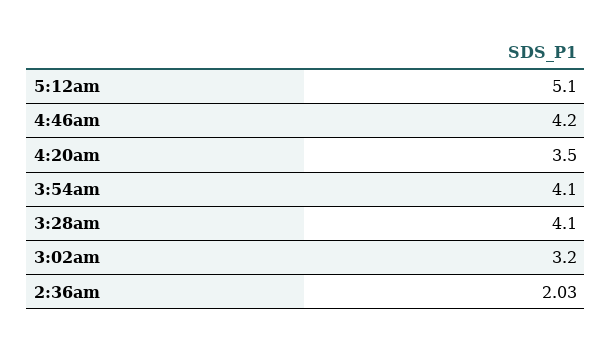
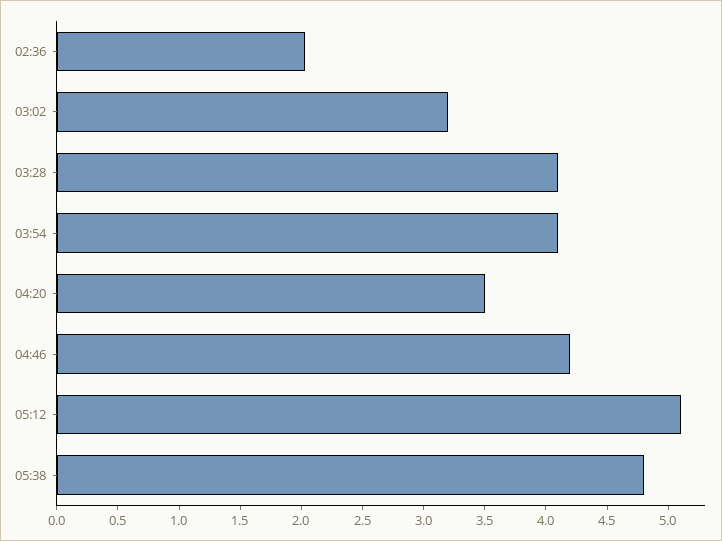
05:38: none -> 4.8

